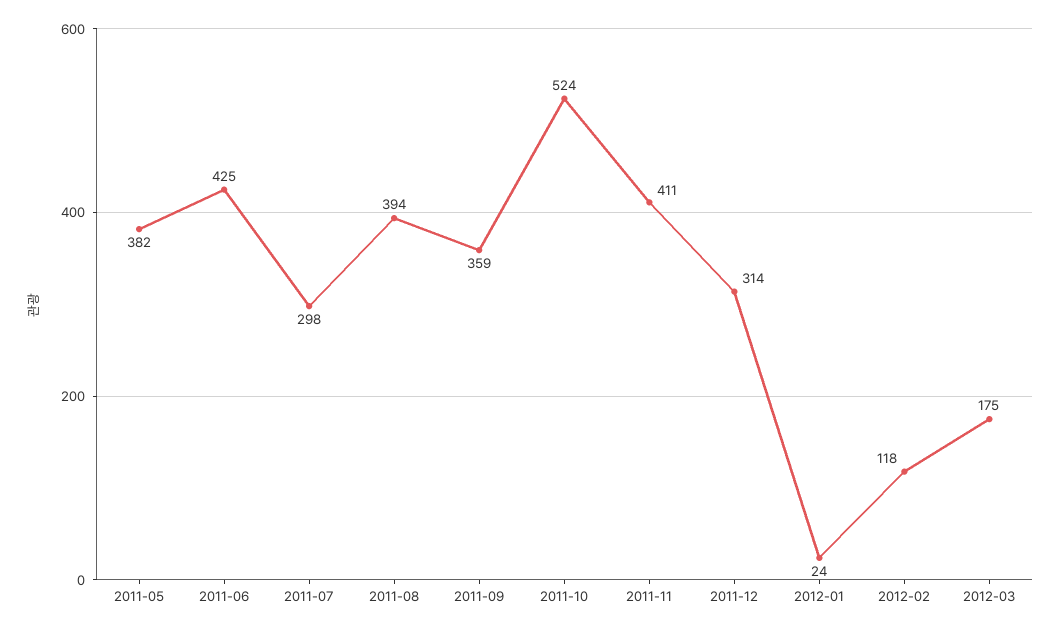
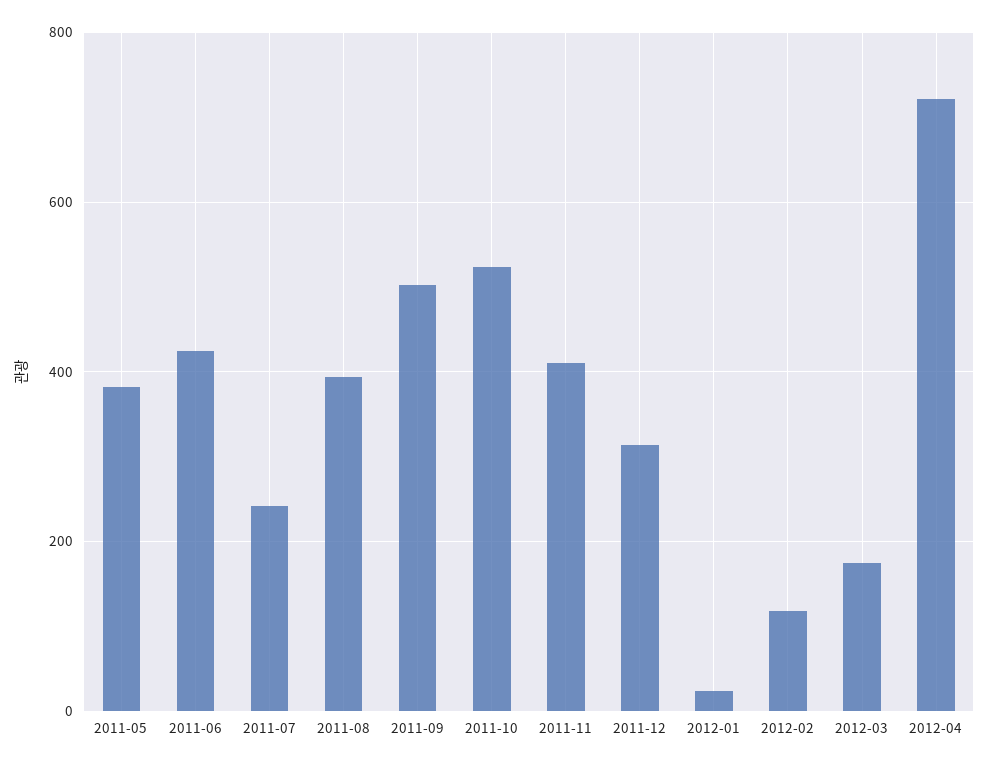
2011-07: 298 -> 240
2011-09: 359 -> 500
2012-04: none -> 720

